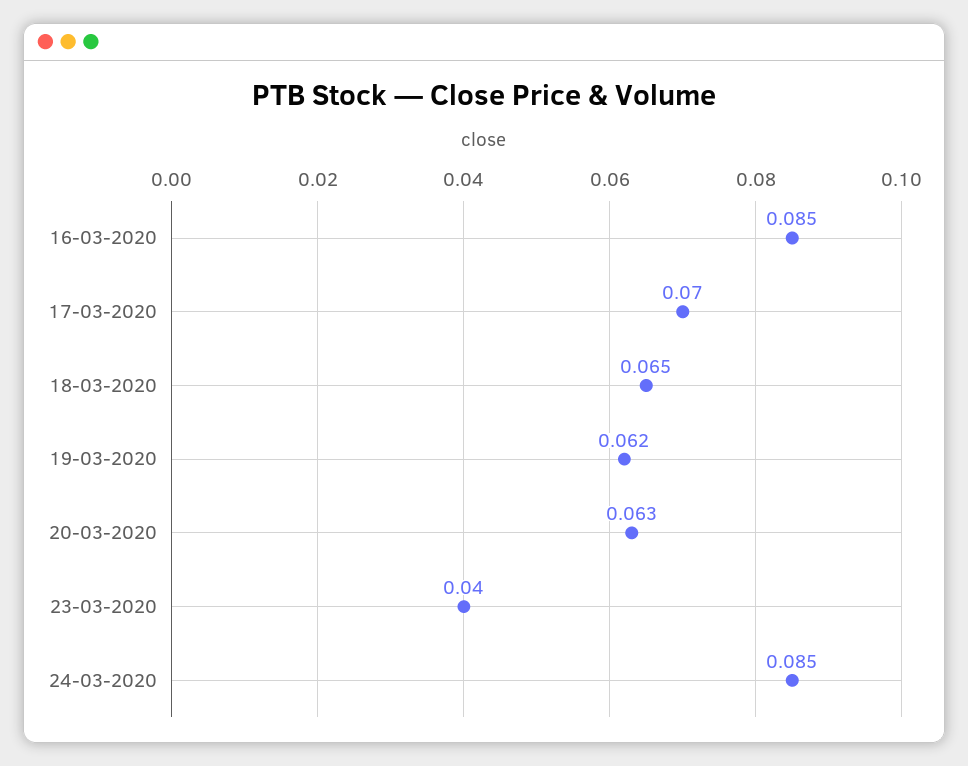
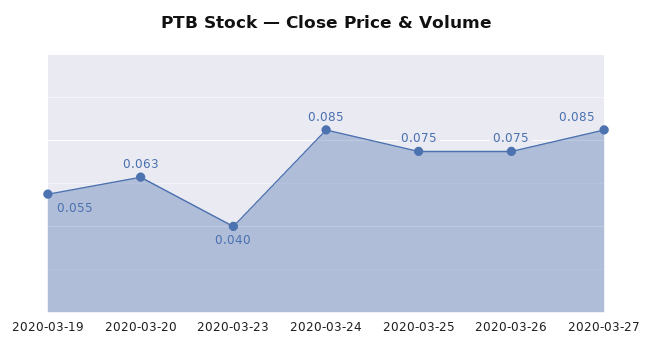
16-03-2020: 0.085 -> none
17-03-2020: 0.07 -> none
18-03-2020: 0.065 -> none
19-03-2020: 0.062 -> 0.055
2020-03-25: none -> 0.075
2020-03-26: none -> 0.075
2020-03-27: none -> 0.085

